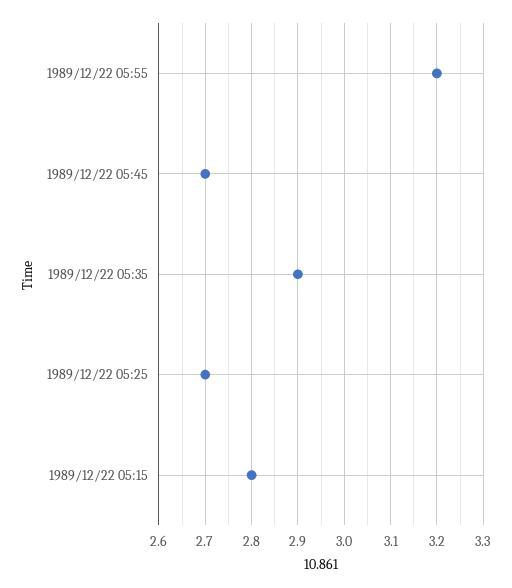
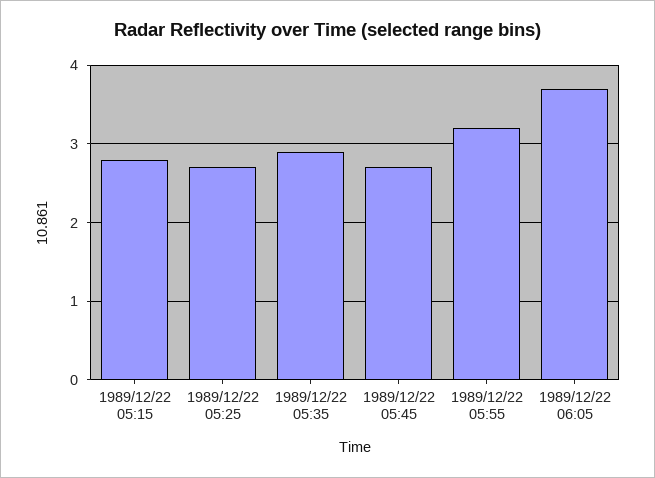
1989/12/22 06:05: none -> 3.7

